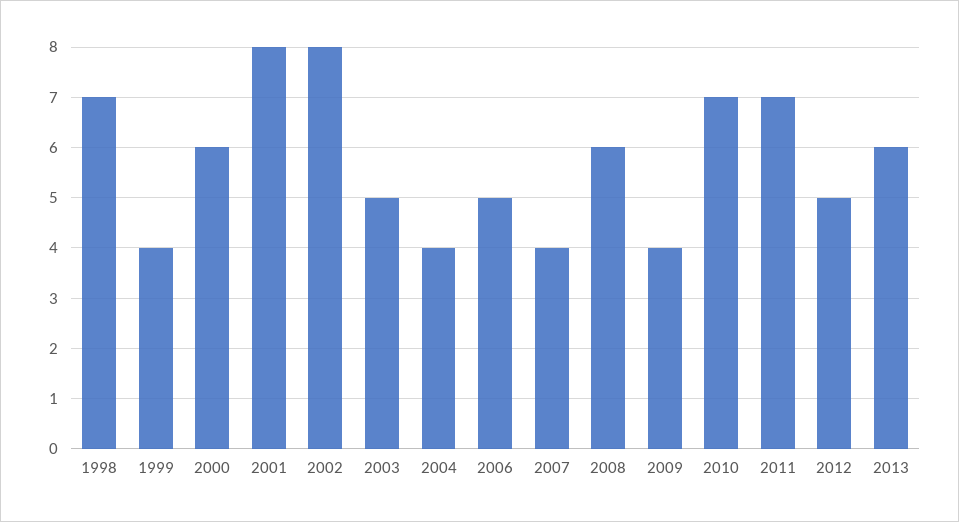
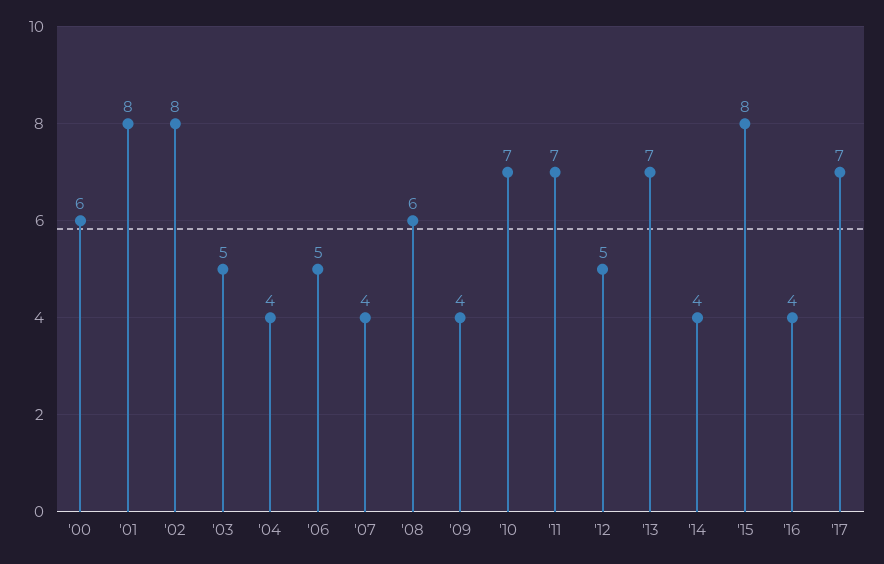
1998: 7 -> none
1999: 4 -> none
2013: 6 -> 7
'14: none -> 4
'15: none -> 8
'16: none -> 4
'17: none -> 7

